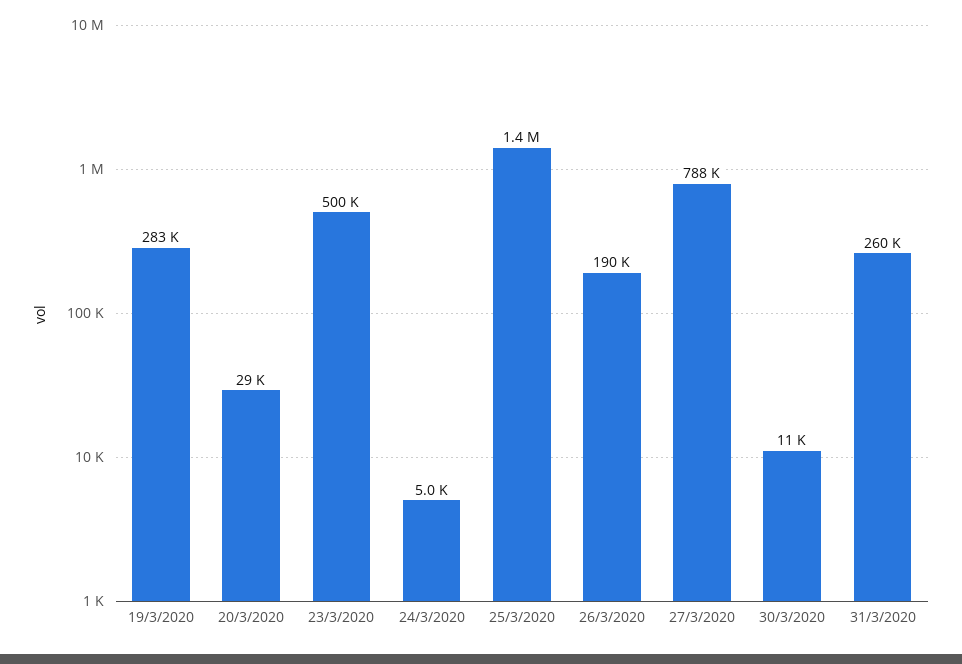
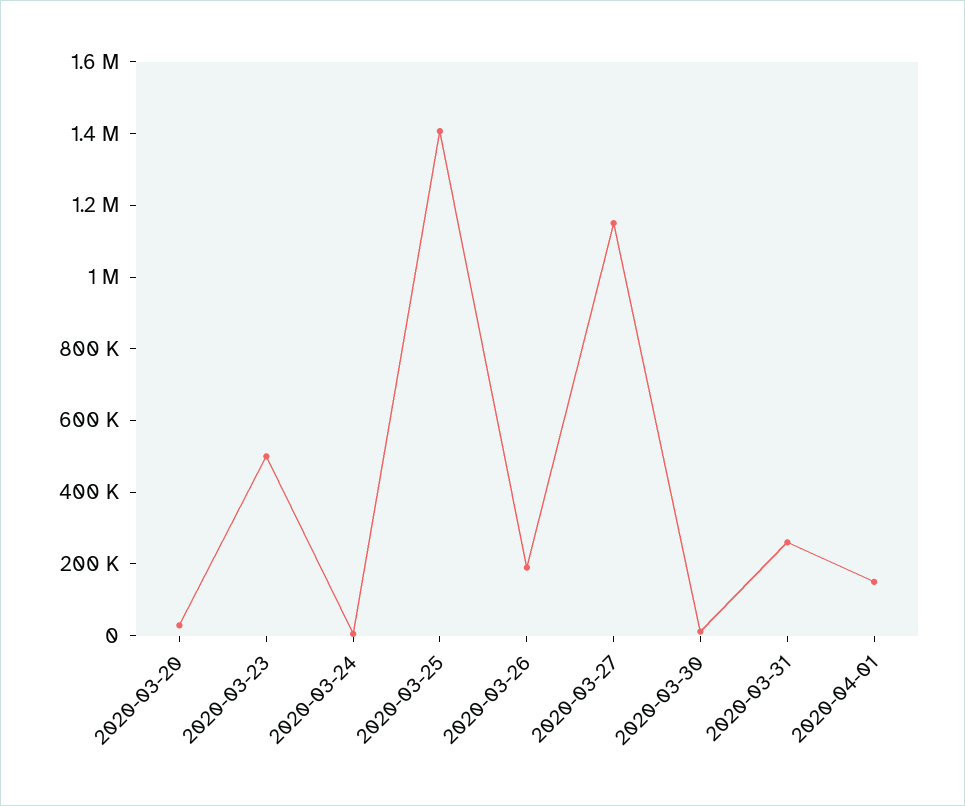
19/3/2020: 283000 -> none
27/3/2020: 788000 -> 1150000
2020-04-01: none -> 150000

